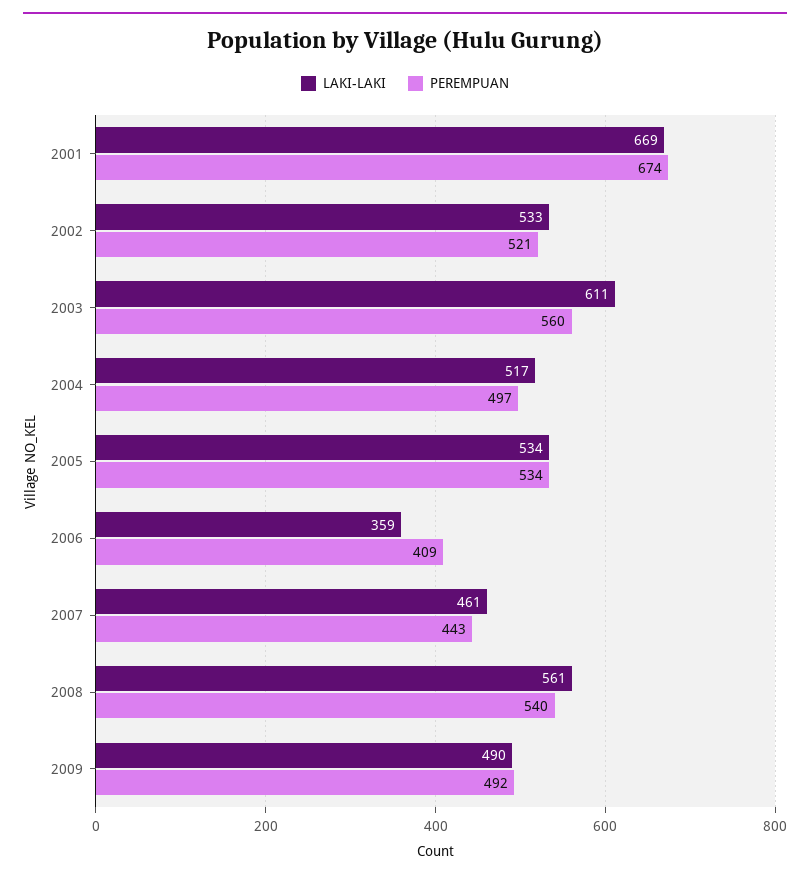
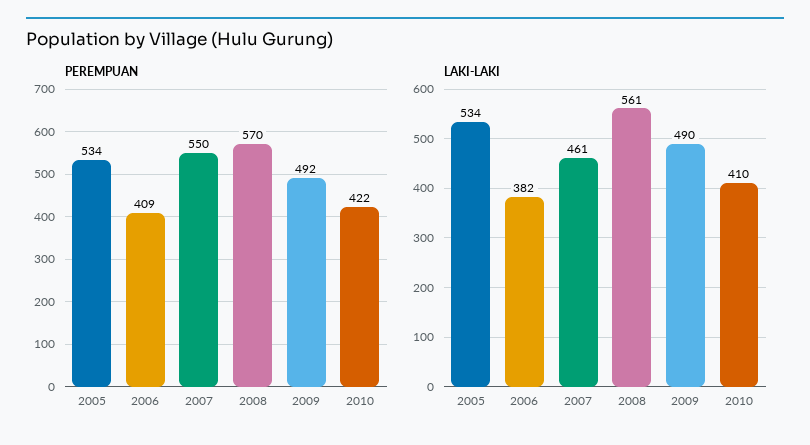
LAKI-LAKI, 2001: 669 -> none
PEREMPUAN, 2001: 674 -> none
LAKI-LAKI, 2002: 533 -> none
PEREMPUAN, 2002: 521 -> none
LAKI-LAKI, 2003: 611 -> none
PEREMPUAN, 2003: 560 -> none
LAKI-LAKI, 2004: 517 -> none
PEREMPUAN, 2004: 497 -> none
LAKI-LAKI, 2006: 359 -> 382
PEREMPUAN, 2007: 443 -> 550
PEREMPUAN, 2008: 540 -> 570
PEREMPUAN, 2010: none -> 422
LAKI-LAKI, 2010: none -> 410

